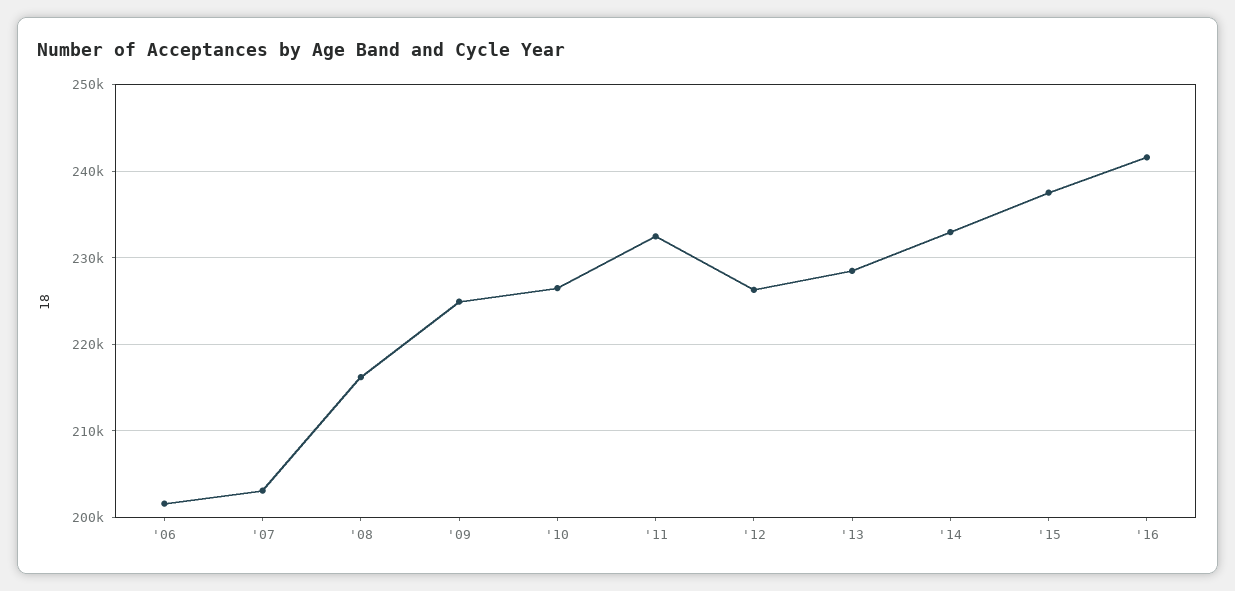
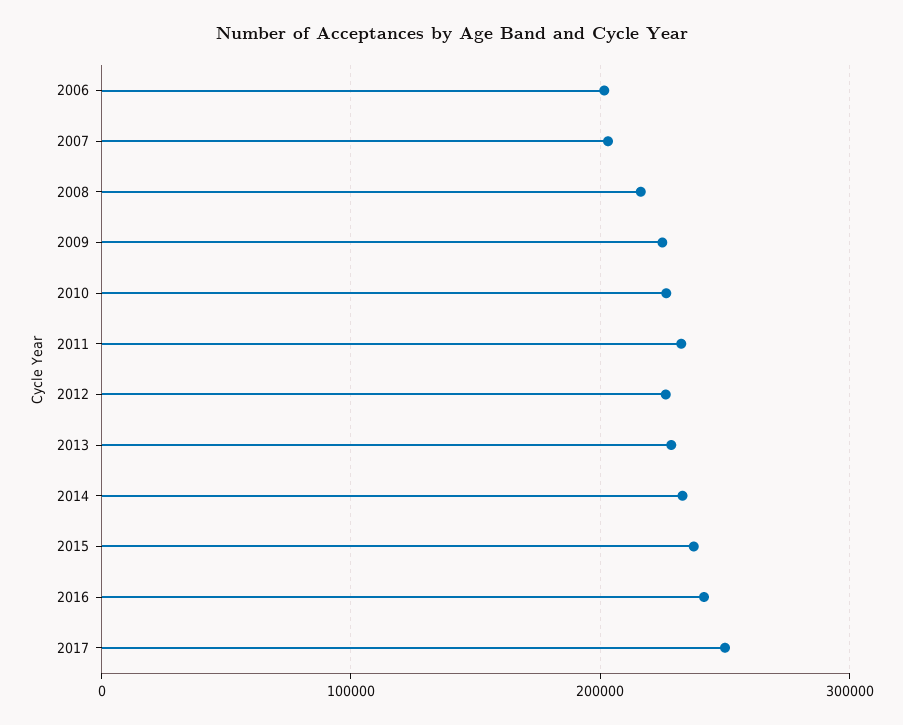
2017: none -> 250000

